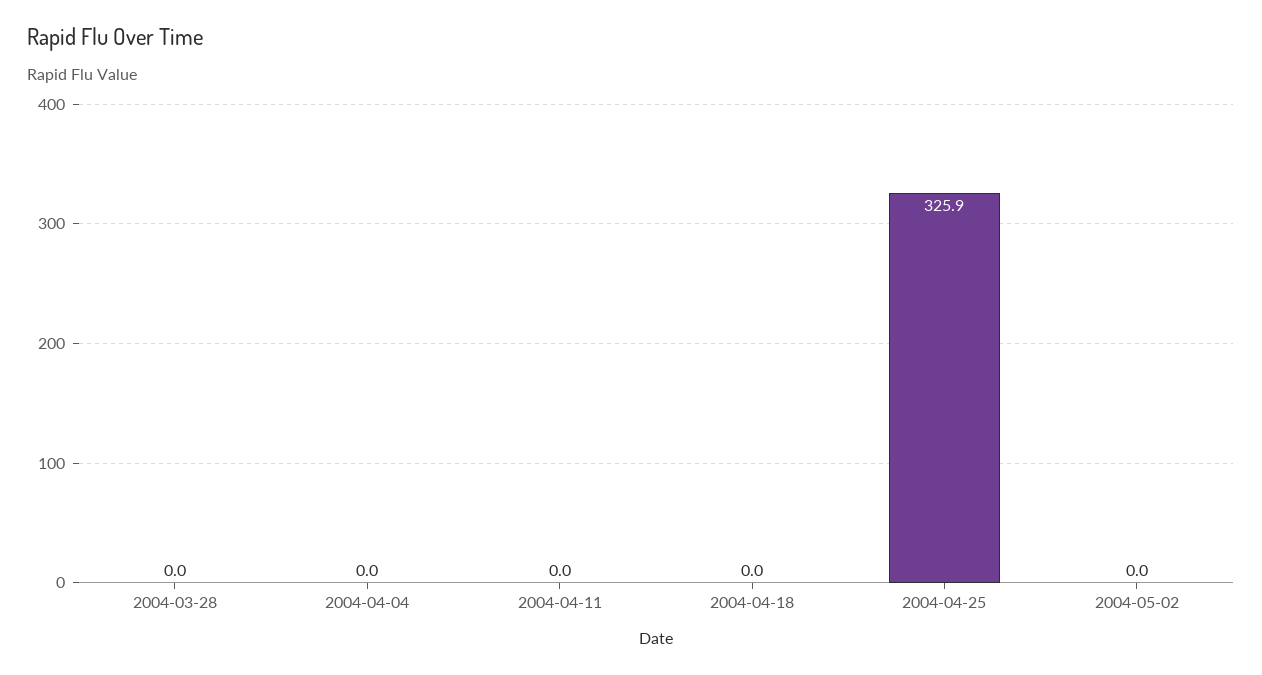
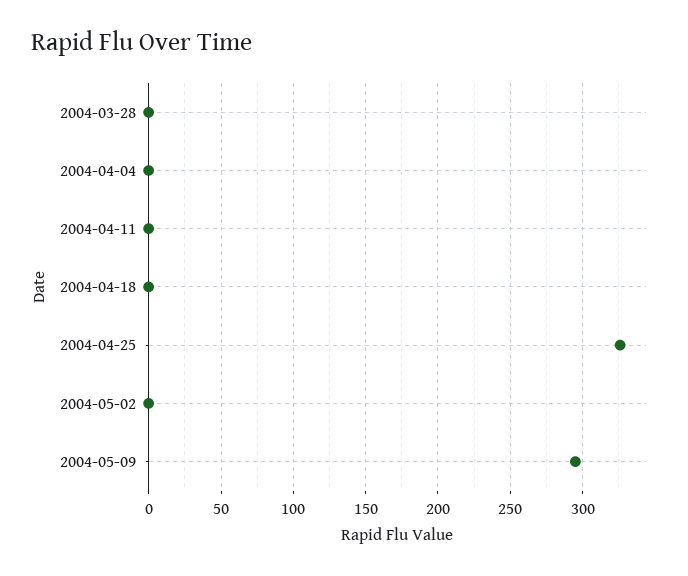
2004-05-09: none -> 295

